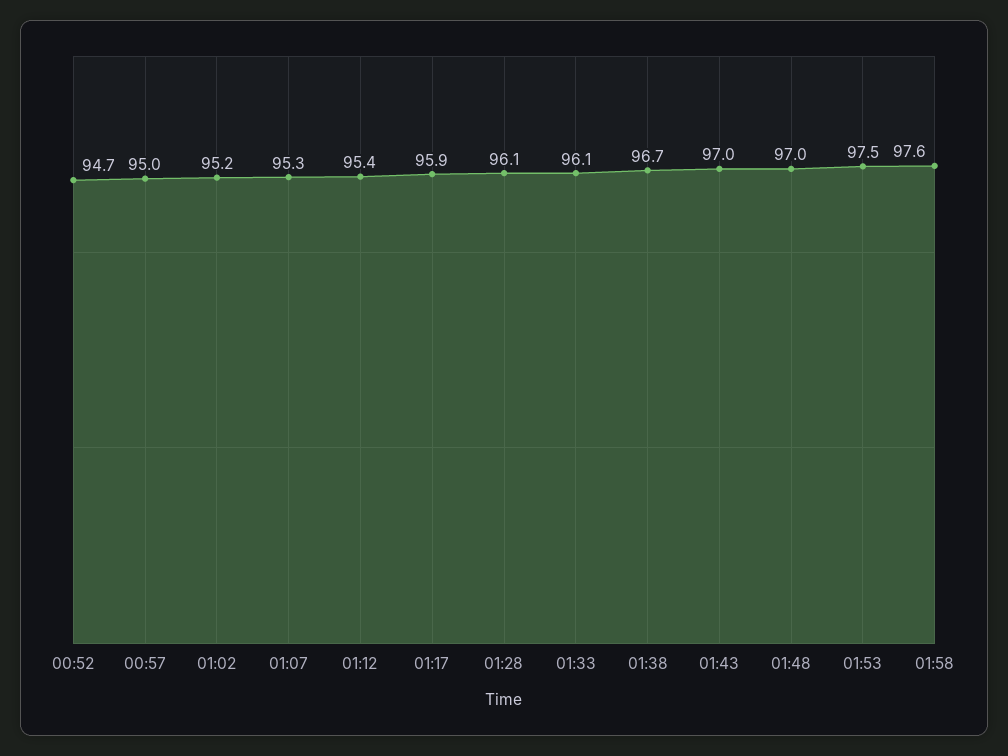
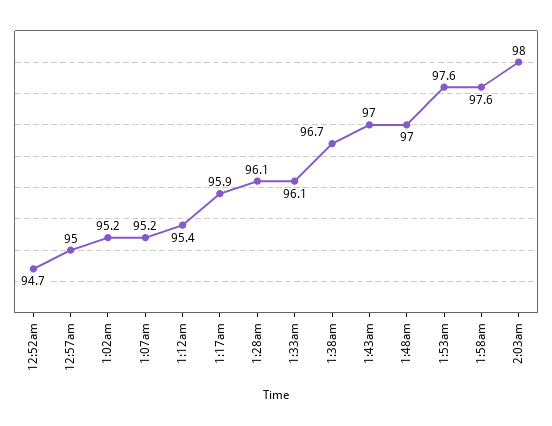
01:07: 95.3 -> 95.2
01:53: 97.5 -> 97.6
2:03am: none -> 98

